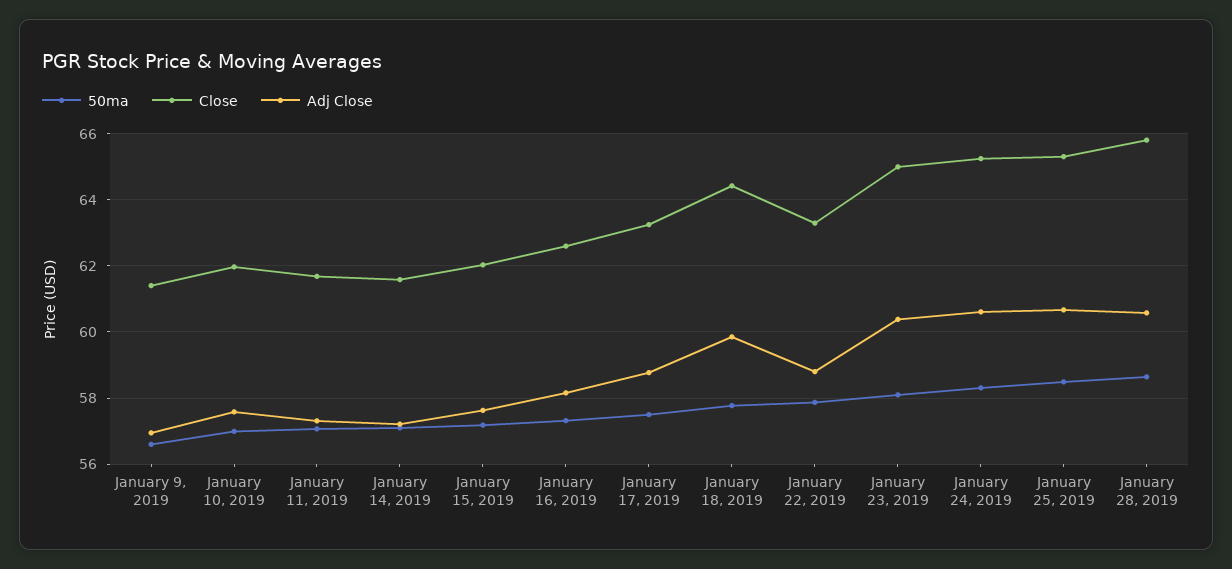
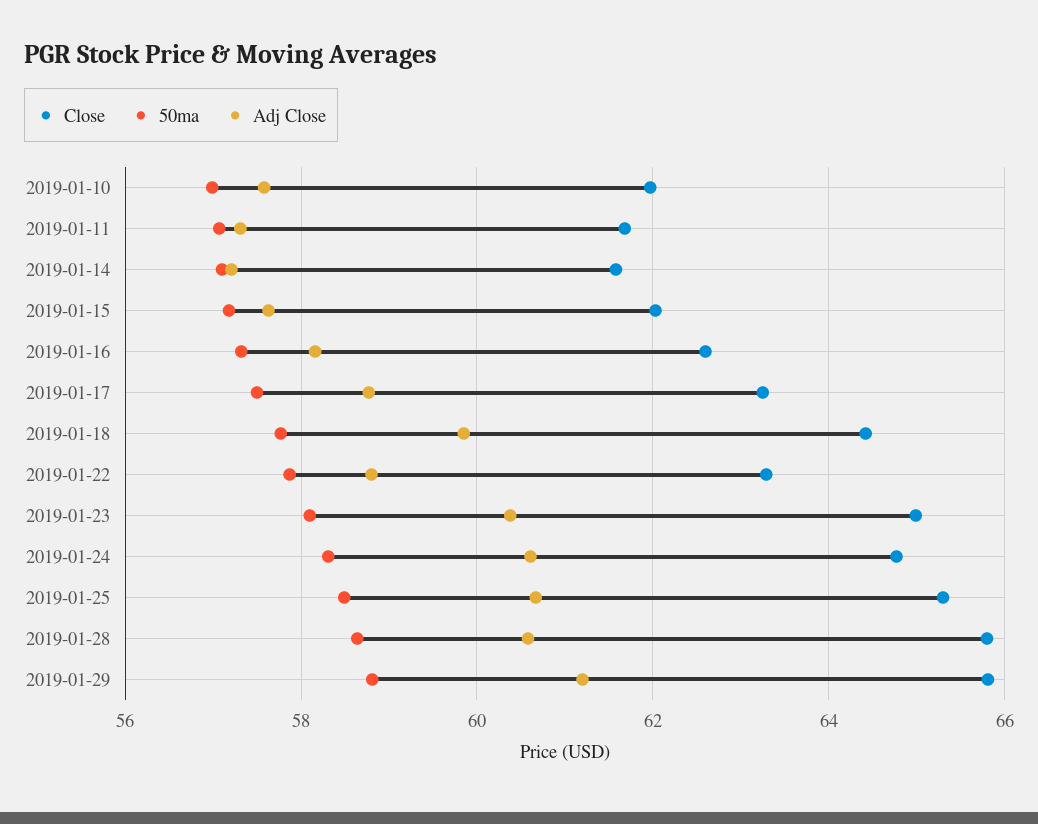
50ma, January 9, 2019: 56.6 -> none
Close, January 9, 2019: 61.4 -> none
Adj Close, January 9, 2019: 57 -> none
Close, January 24, 2019: 65.2 -> 64.8
Close, 2019-01-29: none -> 65.8
50ma, 2019-01-29: none -> 58.8
Adj Close, 2019-01-29: none -> 61.2

